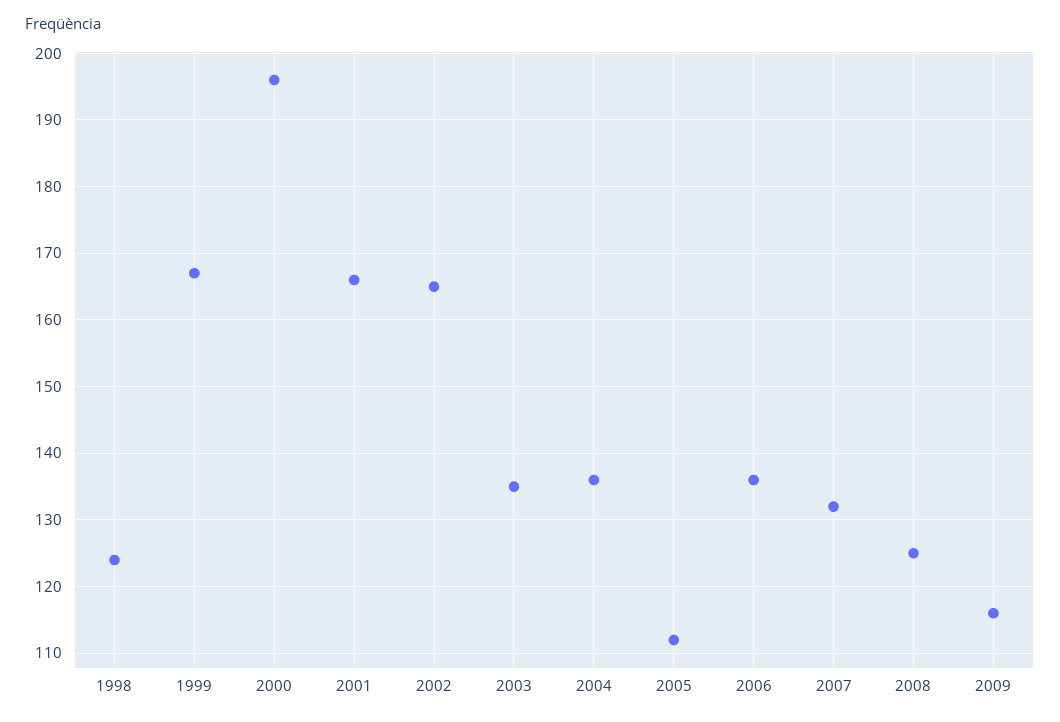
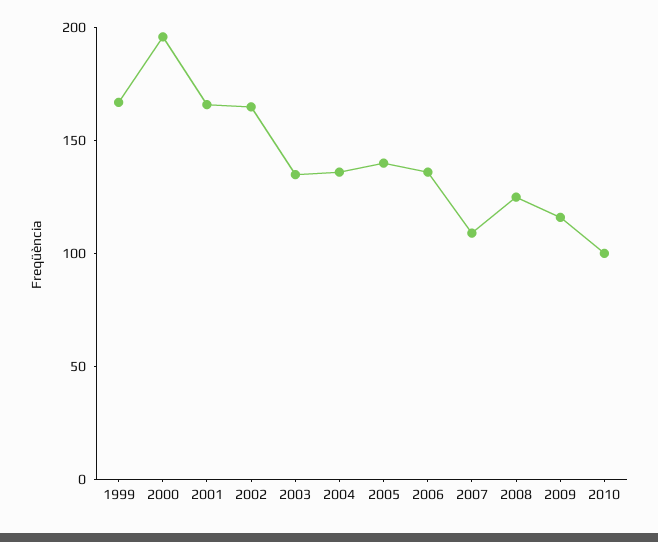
1998: 124 -> none
2005: 112 -> 140
2007: 132 -> 110
2010: none -> 100

